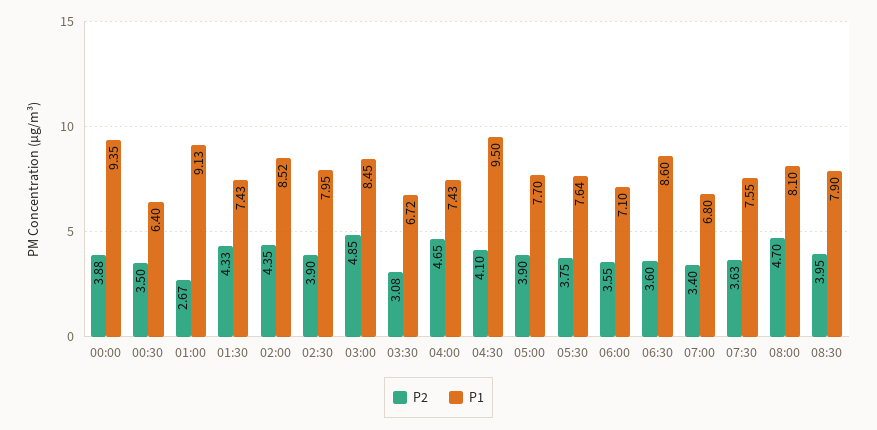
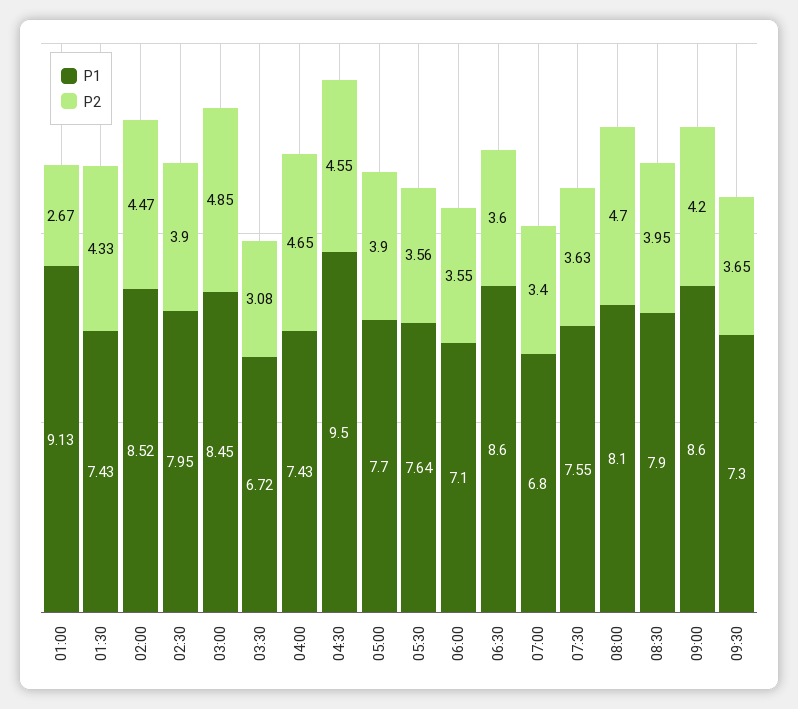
P2, 00:00: 3.88 -> none
P1, 00:00: 9.35 -> none
P2, 00:30: 3.5 -> none
P1, 00:30: 6.4 -> none
P2, 02:00: 4.35 -> 4.47
P2, 04:30: 4.1 -> 4.55
P2, 05:30: 3.75 -> 3.56
P1, 09:00: none -> 8.6
P2, 09:00: none -> 4.2
P1, 09:30: none -> 7.3
P2, 09:30: none -> 3.65

